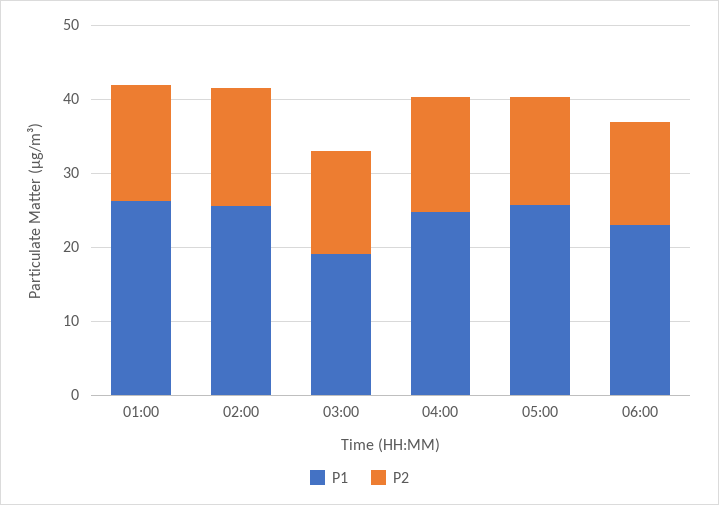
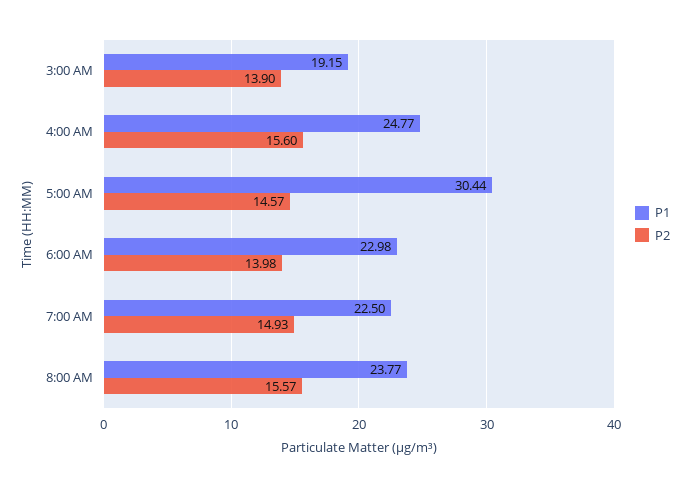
P1, 01:00: 26 -> none
P2, 01:00: 16 -> none
P1, 02:00: 26 -> none
P2, 02:00: 16 -> none
P1, 05:00: 26 -> 30.44
P1, 7:00 AM: none -> 22.5
P2, 7:00 AM: none -> 14.93
P1, 8:00 AM: none -> 23.77
P2, 8:00 AM: none -> 15.57

